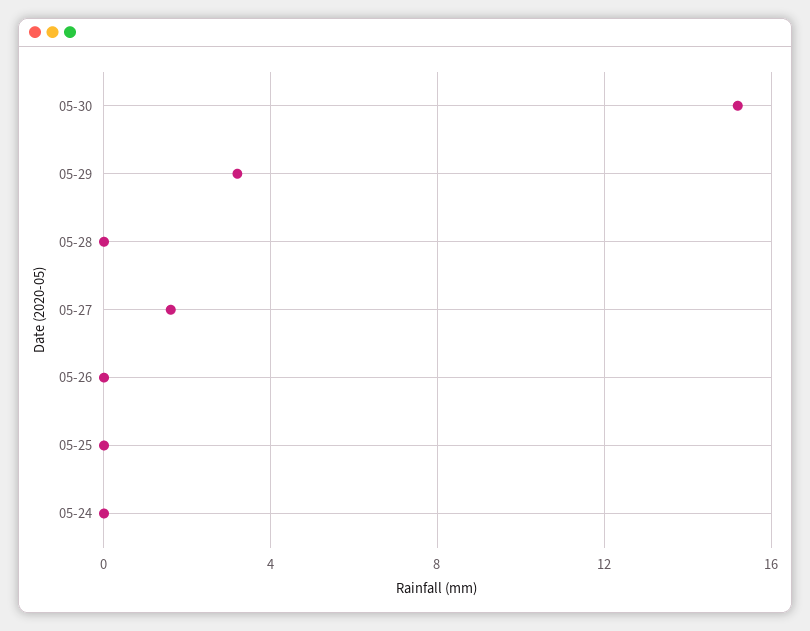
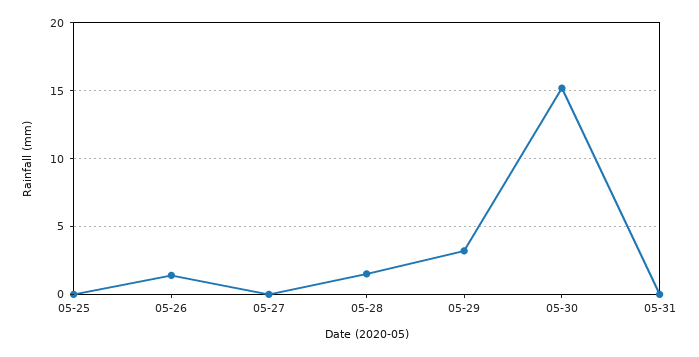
05-28: 0 -> 1.5
05-27: 1.5 -> 0
05-26: 0 -> 1.5
05-24: 0 -> none
05-31: none -> 0

